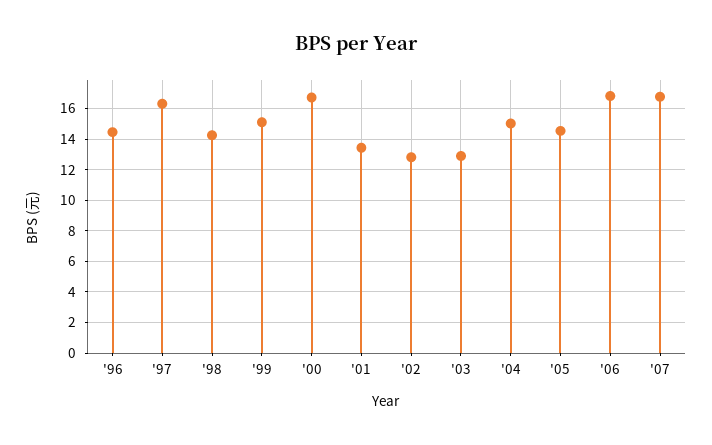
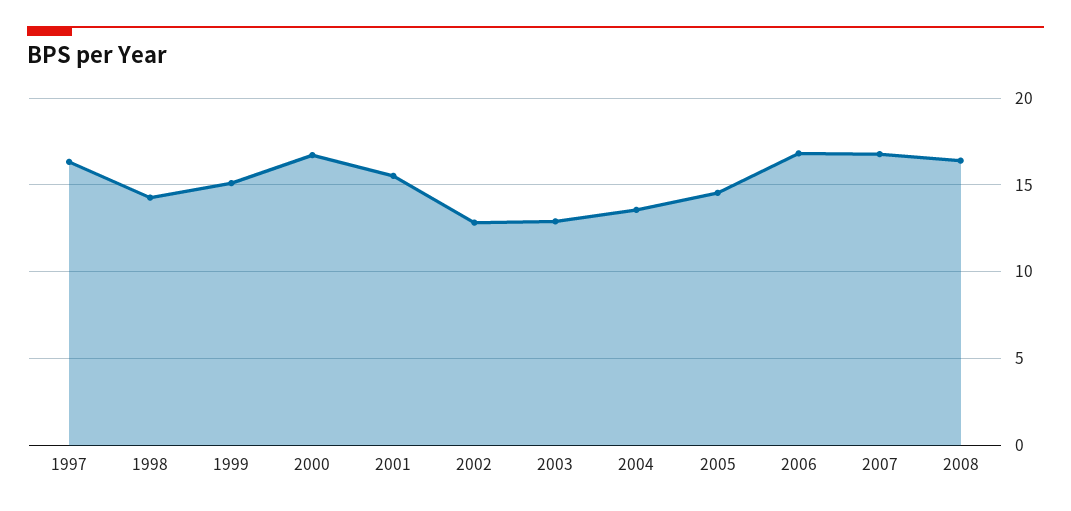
'96: 14.5 -> none
'01: 13.5 -> 15.5
'04: 15 -> 13.5
2008: none -> 16.5

